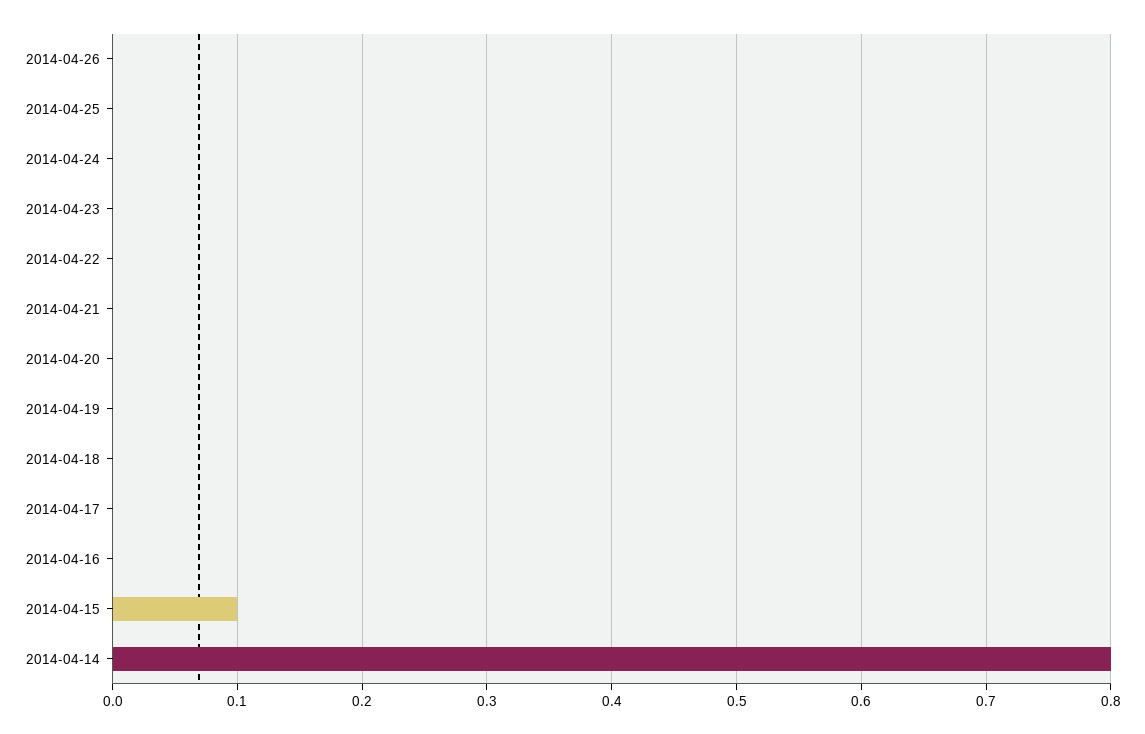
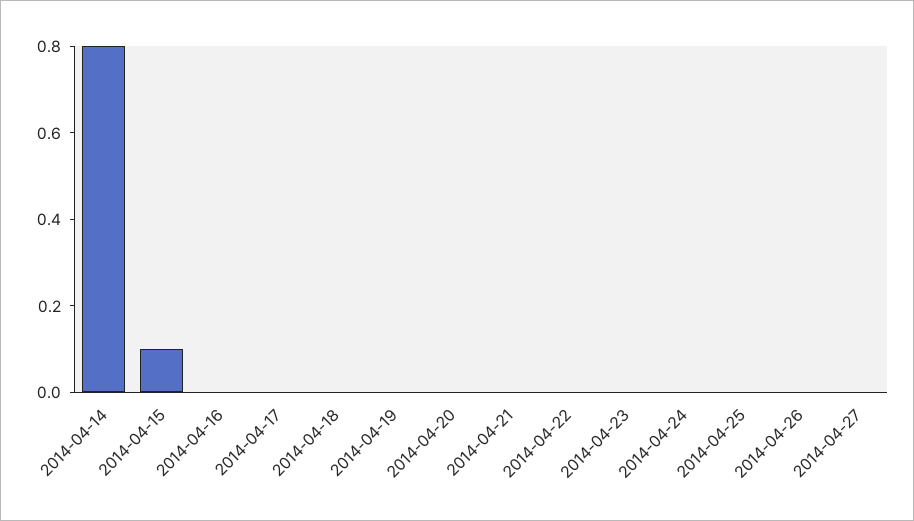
2014-04-27: none -> 0

